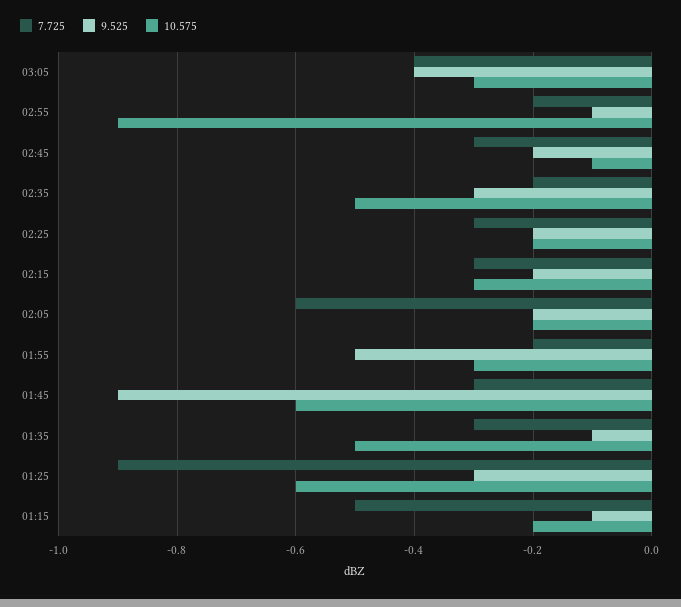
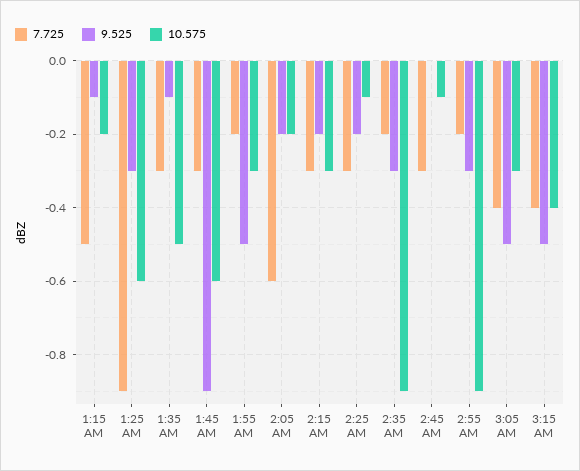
9.525, 03:05: -0.4 -> -0.5
9.525, 02:55: -0.1 -> -0.3
9.525, 02:45: -0.2 -> 0
10.575, 02:35: -0.5 -> -0.9
10.575, 02:25: -0.2 -> -0.1
7.725, 3:15 AM: none -> -0.4
9.525, 3:15 AM: none -> -0.5
10.575, 3:15 AM: none -> -0.4

